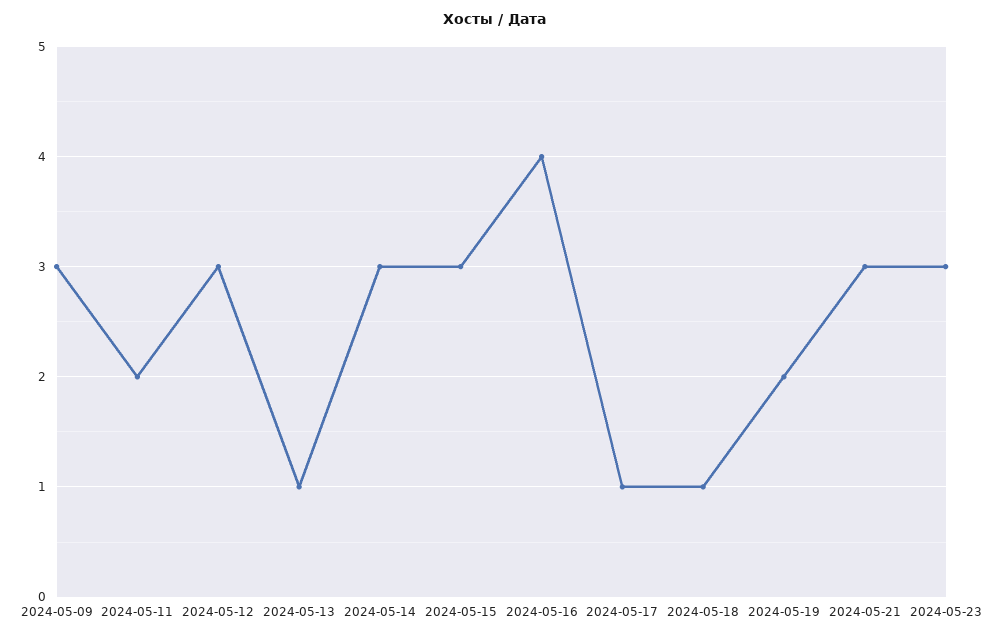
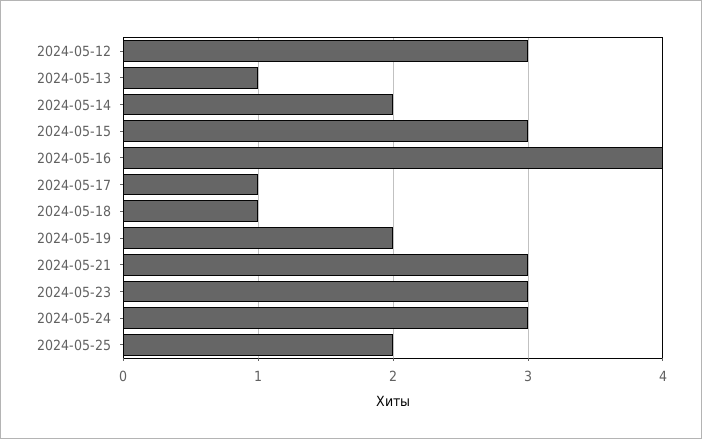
2024-05-09: 3 -> none
2024-05-11: 2 -> none
2024-05-14: 3 -> 2
2024-05-24: none -> 3
2024-05-25: none -> 2

